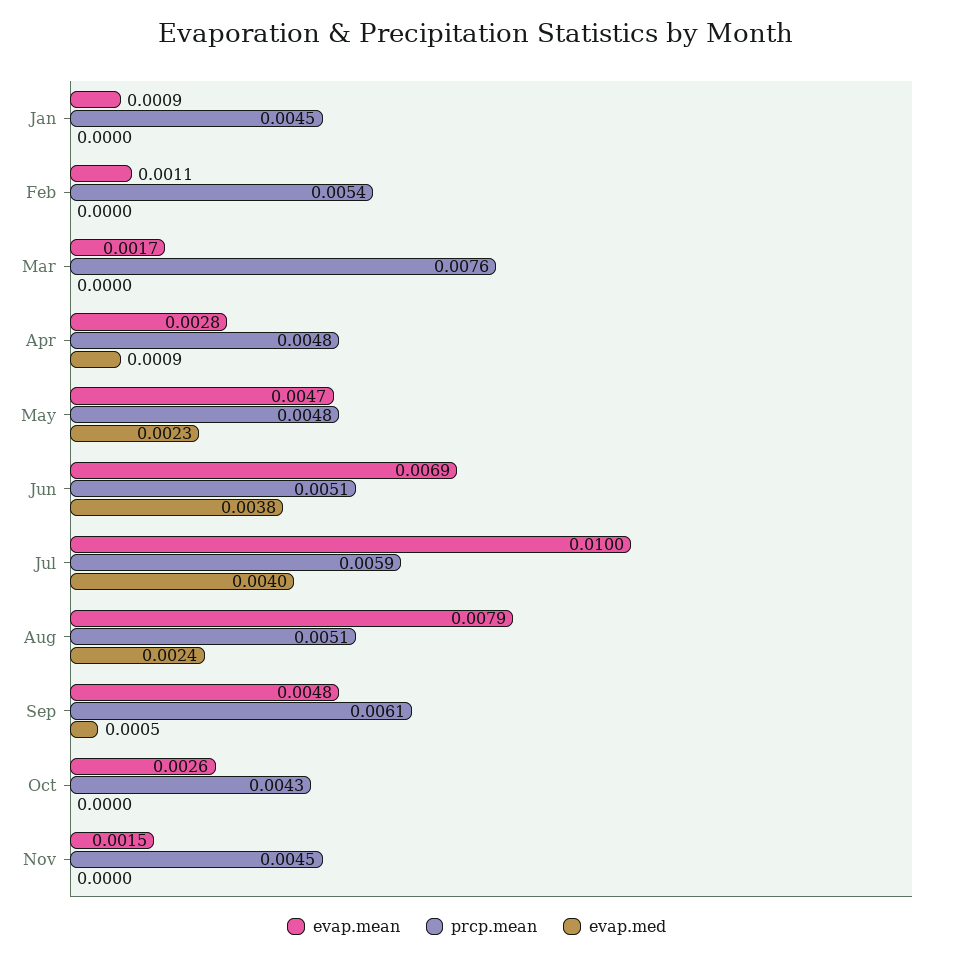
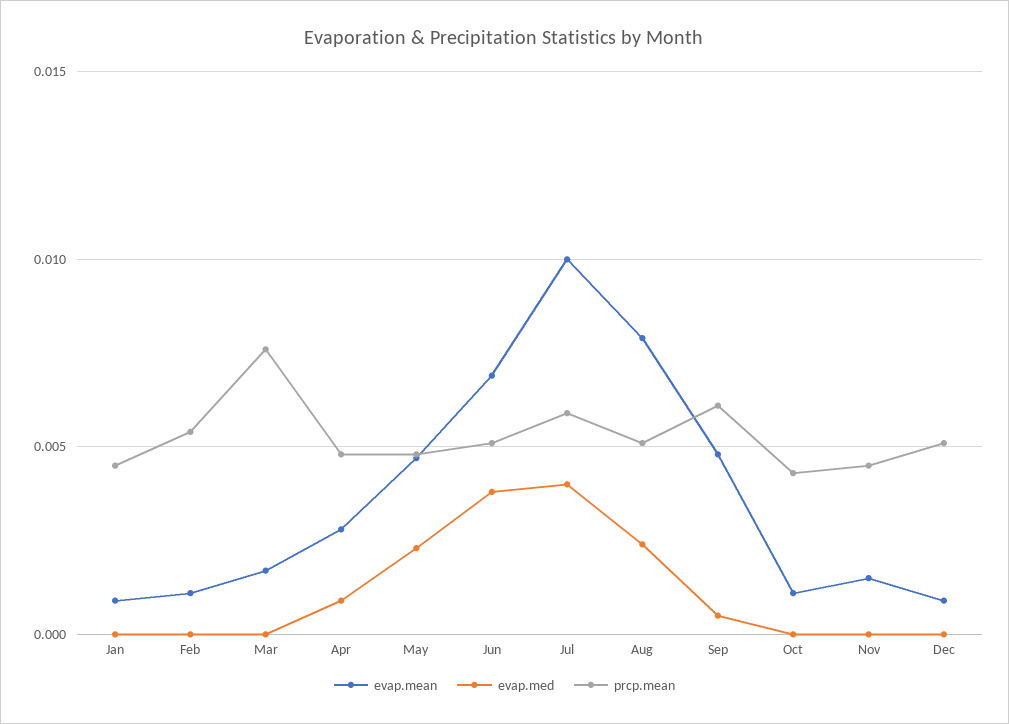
evap.mean, Oct: 0.0026 -> 0.001
evap.mean, Dec: none -> 0.001
evap.med, Dec: none -> 0
prcp.mean, Dec: none -> 0.005

